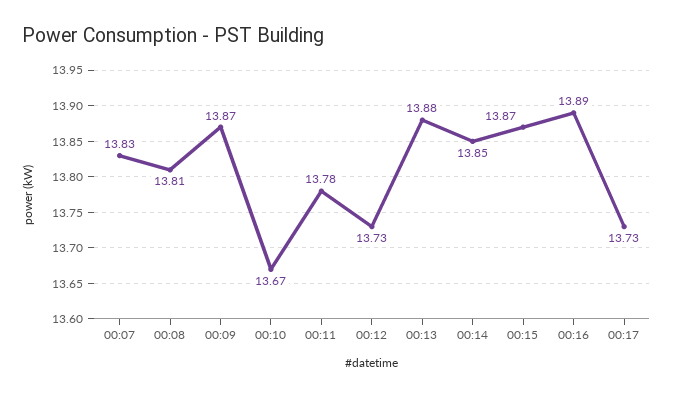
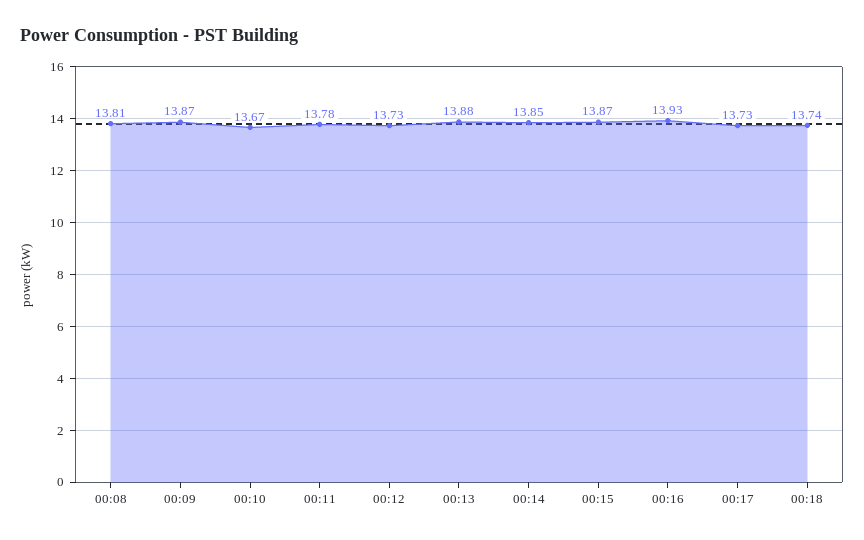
00:07: 13.83 -> none
00:16: 13.89 -> 13.93
00:18: none -> 13.74

